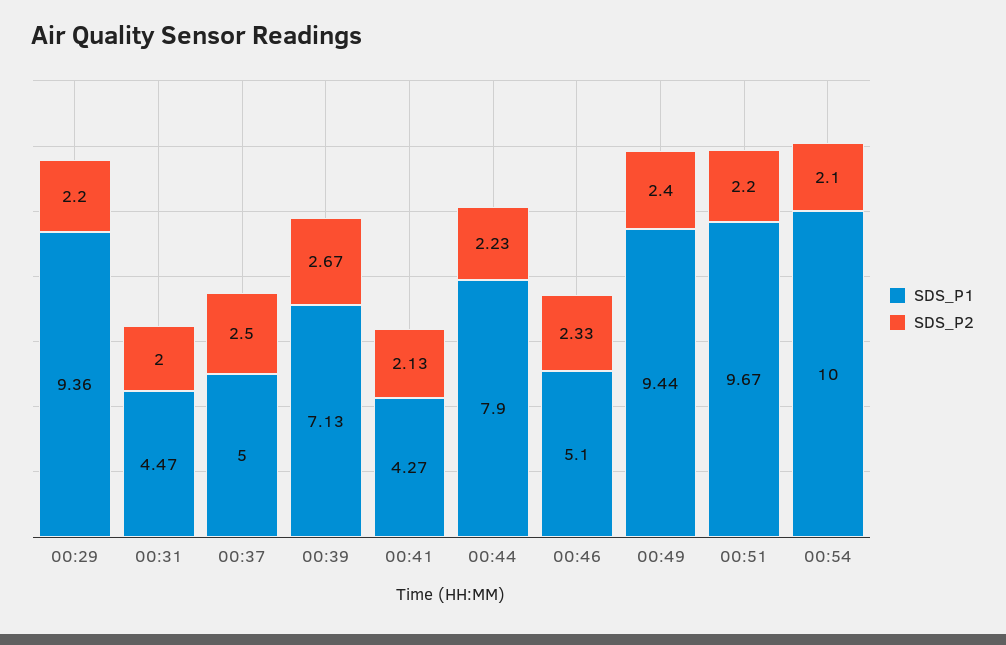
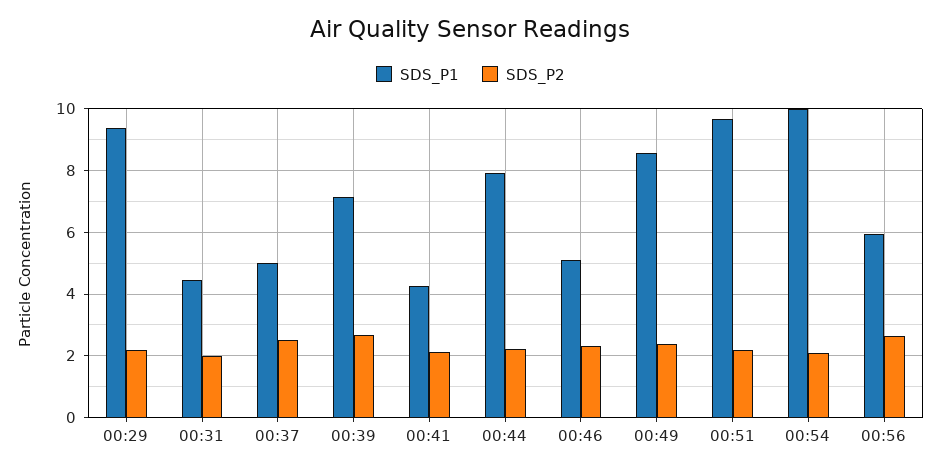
SDS_P1, 00:49: 9.44 -> 8.6
SDS_P1, 00:56: none -> 6
SDS_P2, 00:56: none -> 2.6

